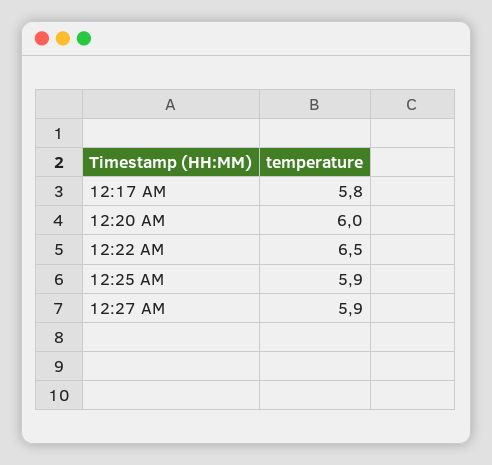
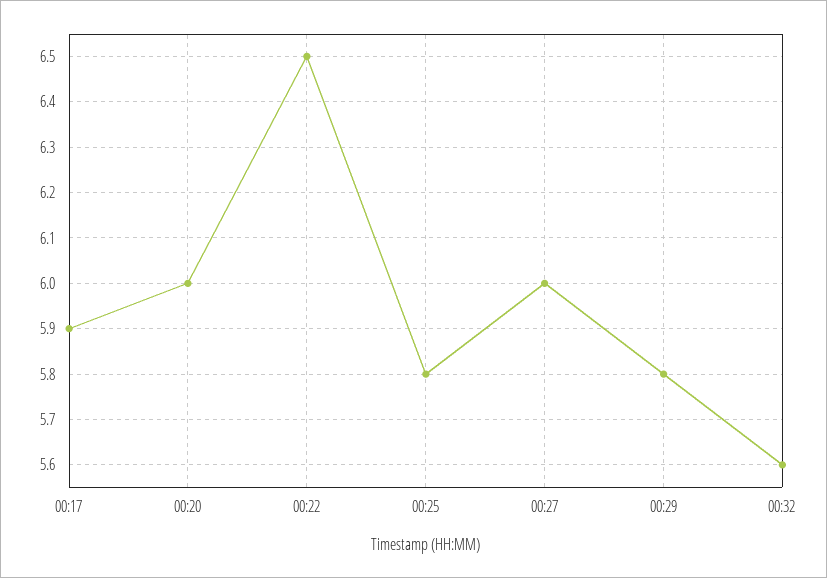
12:17 AM: 5.8 -> 5.9
12:25 AM: 5.9 -> 5.8
12:27 AM: 5.9 -> 6
00:29: none -> 5.8
00:32: none -> 5.6

